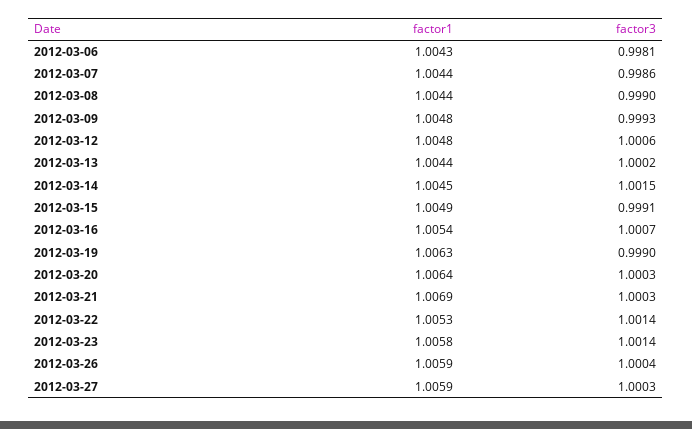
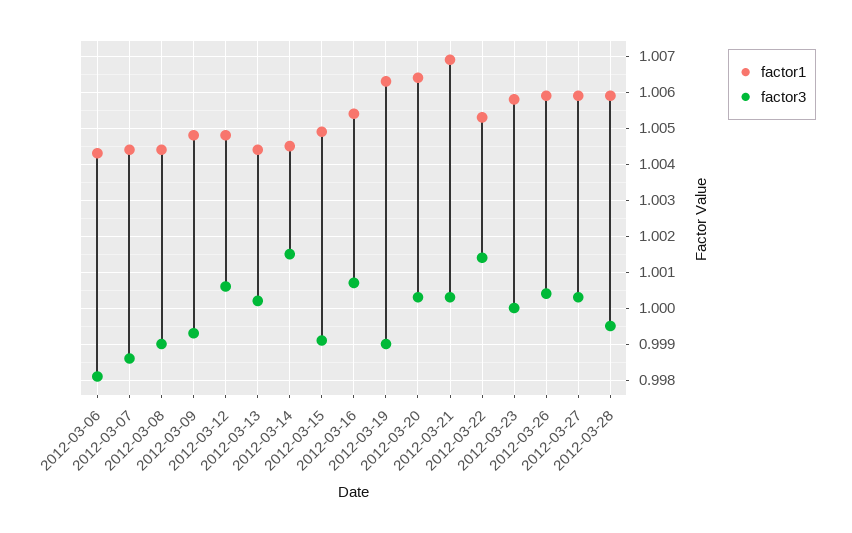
factor3, 2012-03-23: 1.0014 -> 1
factor1, 2012-03-28: none -> 1.006
factor3, 2012-03-28: none -> 0.9995

